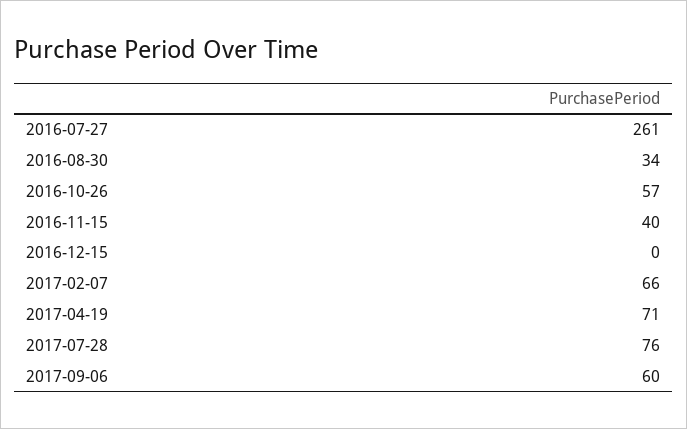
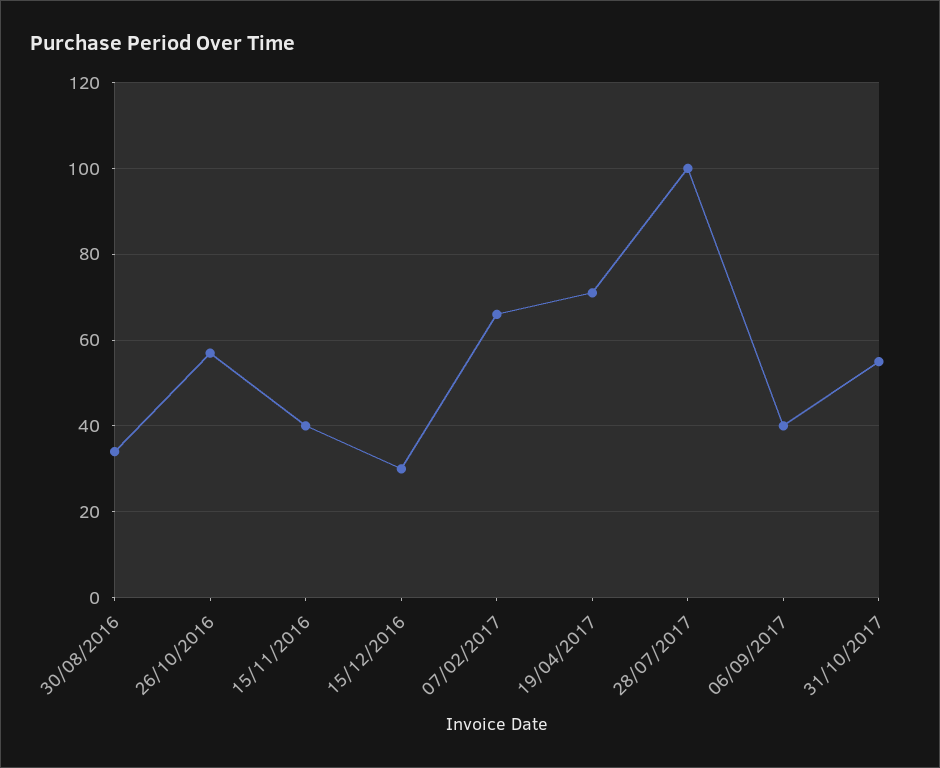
2016-07-27: 261 -> none
2016-12-15: 0 -> 30
2017-07-28: 76 -> 100
2017-09-06: 60 -> 40
31/10/2017: none -> 55

